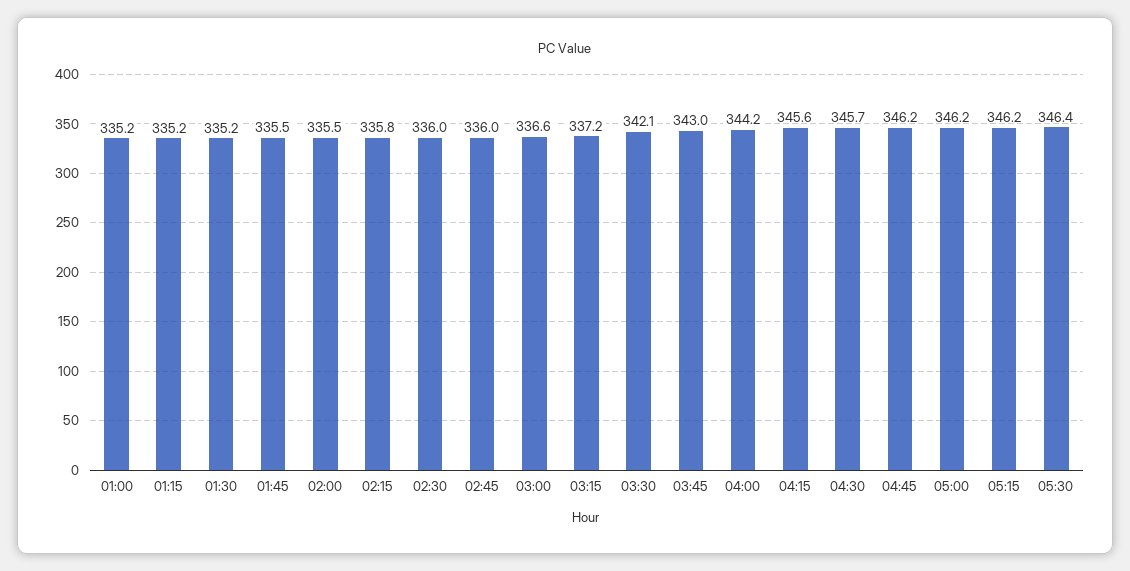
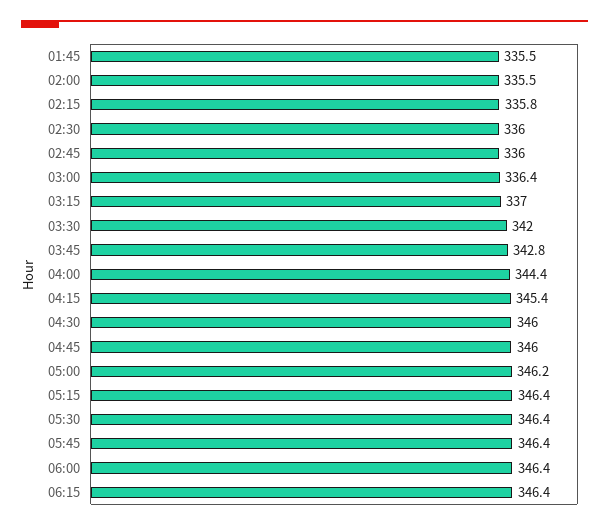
01:00: 335.2 -> none
01:15: 335.2 -> none
01:30: 335.2 -> none
03:00: 336.6 -> 336.4
03:15: 337.2 -> 337
03:30: 342.1 -> 342
03:45: 343 -> 342.8
04:00: 344.2 -> 344.4
04:15: 345.6 -> 345.4
04:30: 345.7 -> 346
04:45: 346.2 -> 346
05:15: 346.2 -> 346.4
05:45: none -> 346.4
06:00: none -> 346.4
06:15: none -> 346.4

